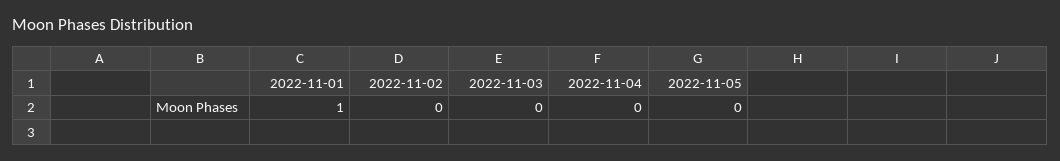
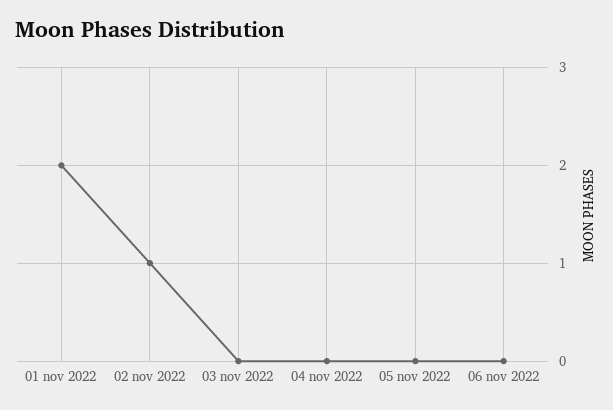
2022-11-01: 1 -> 2
2022-11-02: 0 -> 1
06 nov 2022: none -> 0

